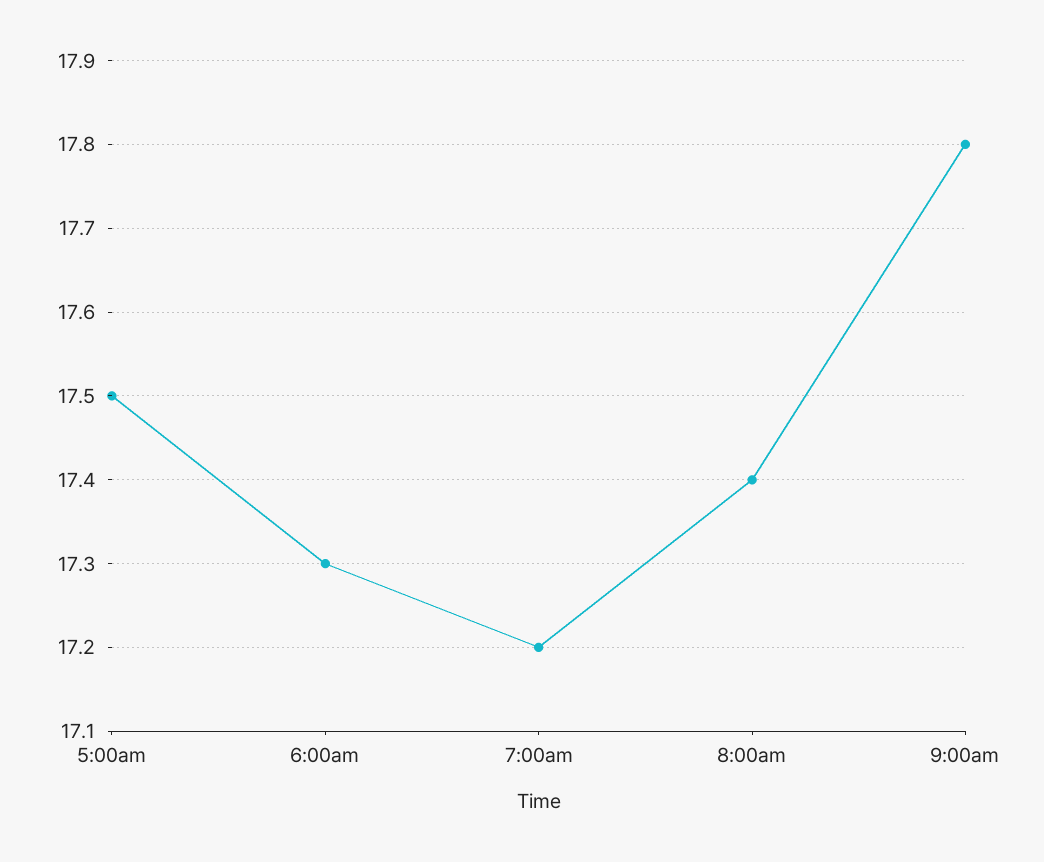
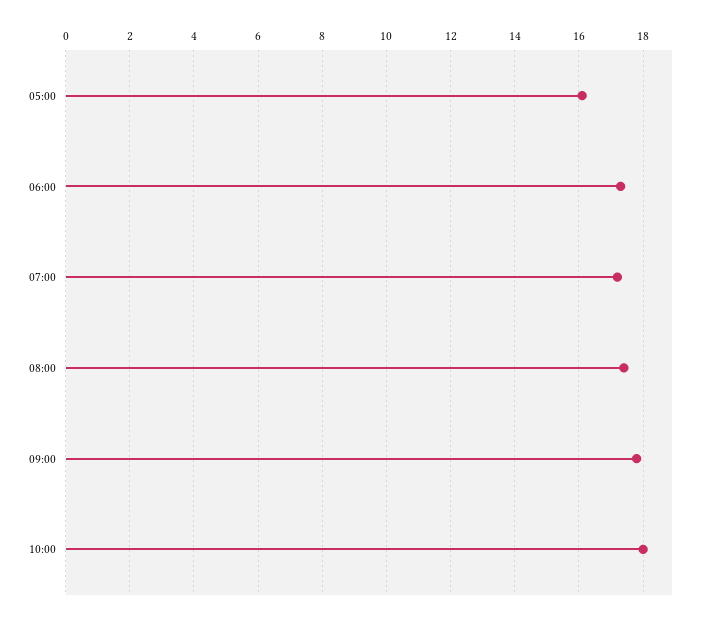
5:00am: 17.5 -> 16
10:00: none -> 18

